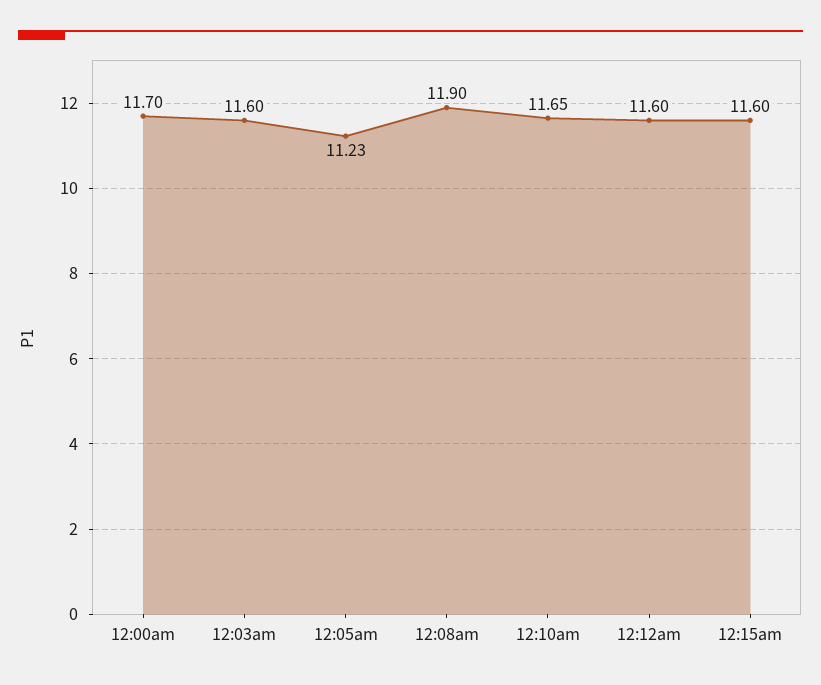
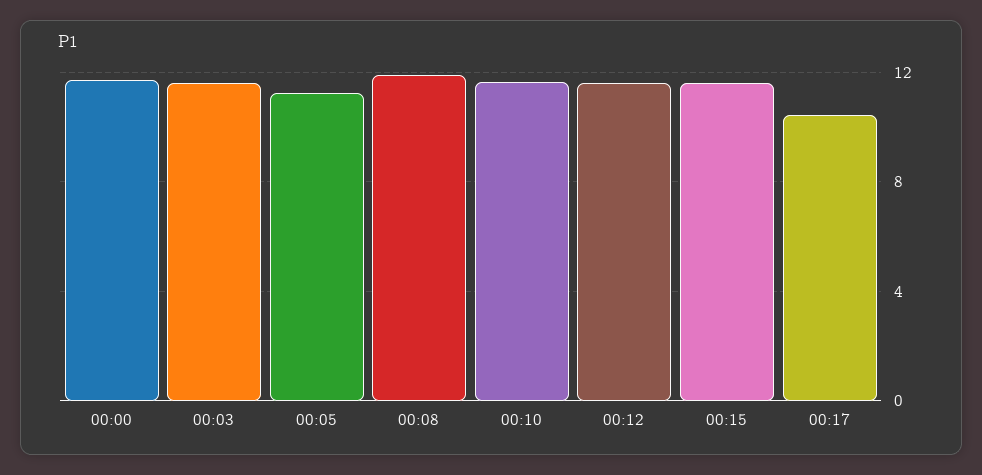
00:17: none -> 10.5

